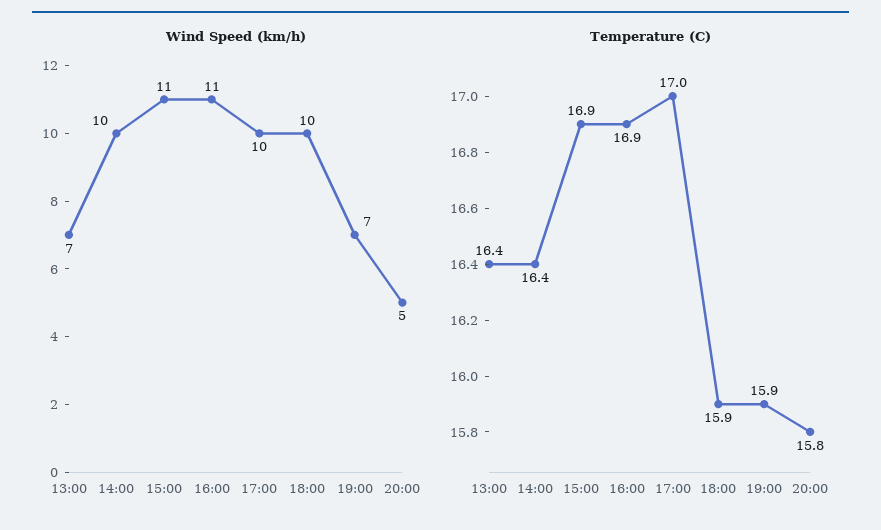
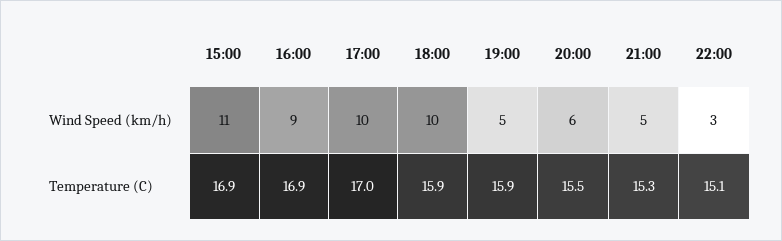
Wind Speed (km/h), 13:00: 7 -> none
Wind Speed (km/h), 14:00: 10 -> none
Wind Speed (km/h), 16:00: 11 -> 9
Wind Speed (km/h), 19:00: 7 -> 5
Wind Speed (km/h), 20:00: 5 -> 6
Temperature (C), 13:00: 16.4 -> none
Temperature (C), 14:00: 16.4 -> none
Temperature (C), 20:00: 15.8 -> 15.5
Wind Speed (km/h), 21:00: none -> 5
Wind Speed (km/h), 22:00: none -> 3
Temperature (C), 21:00: none -> 15.3
Temperature (C), 22:00: none -> 15.1

